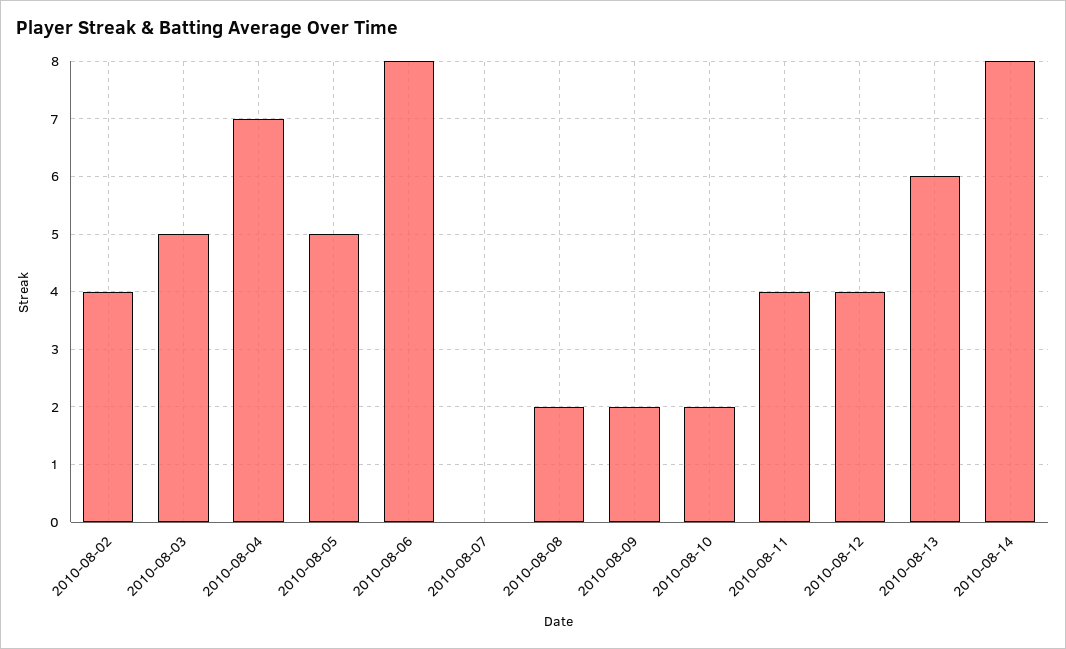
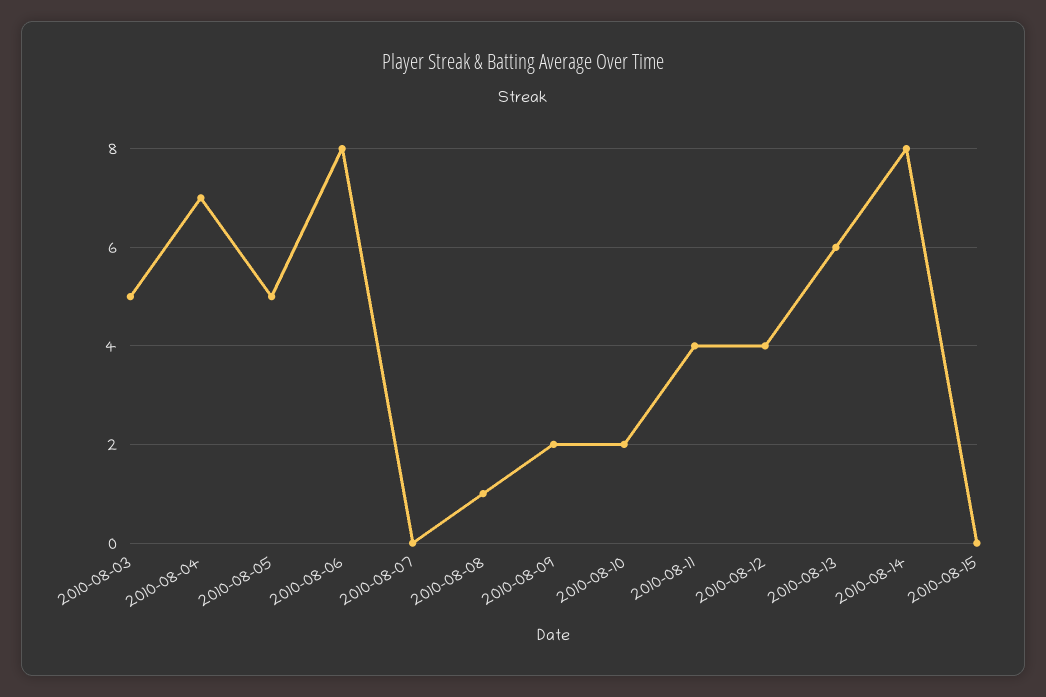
2010-08-02: 4 -> none
2010-08-08: 2 -> 1
2010-08-15: none -> 0

